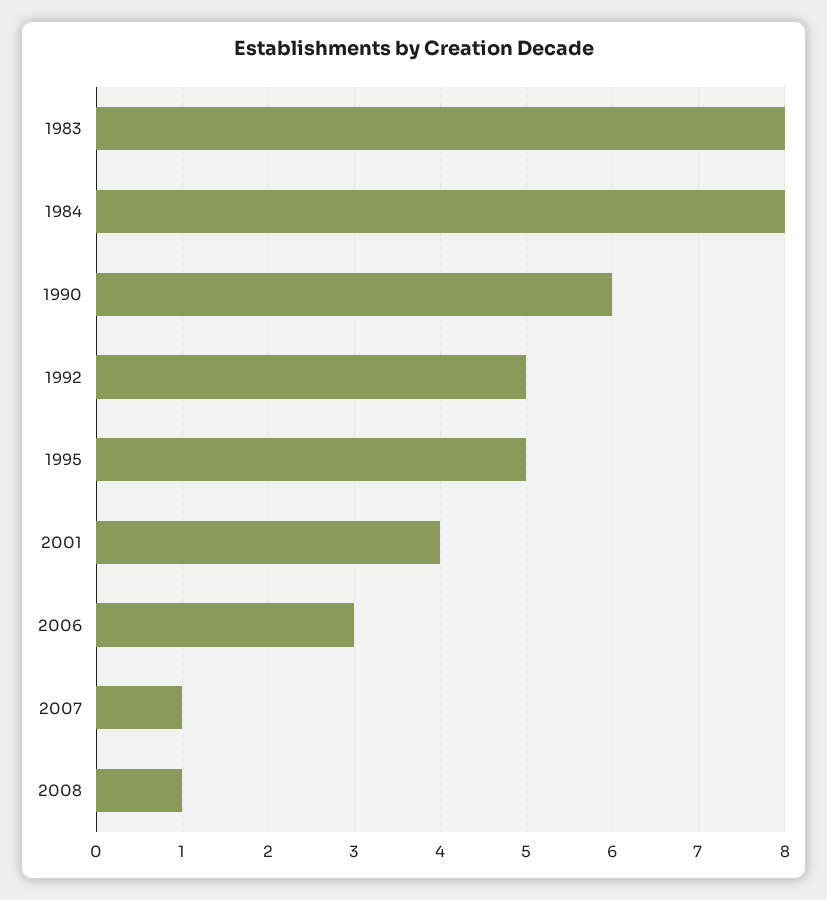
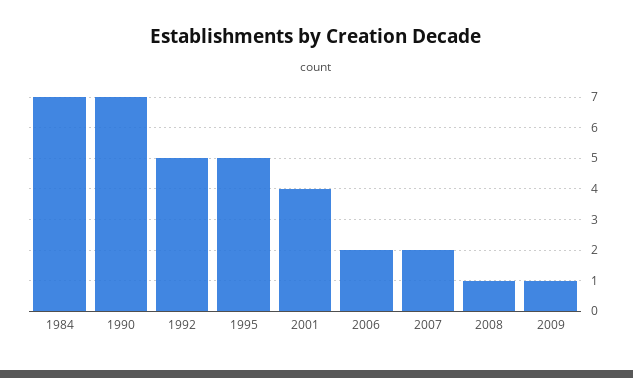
1983: 8 -> none
1984: 8 -> 7
1990: 6 -> 7
2006: 3 -> 2
2007: 1 -> 2
2009: none -> 1

